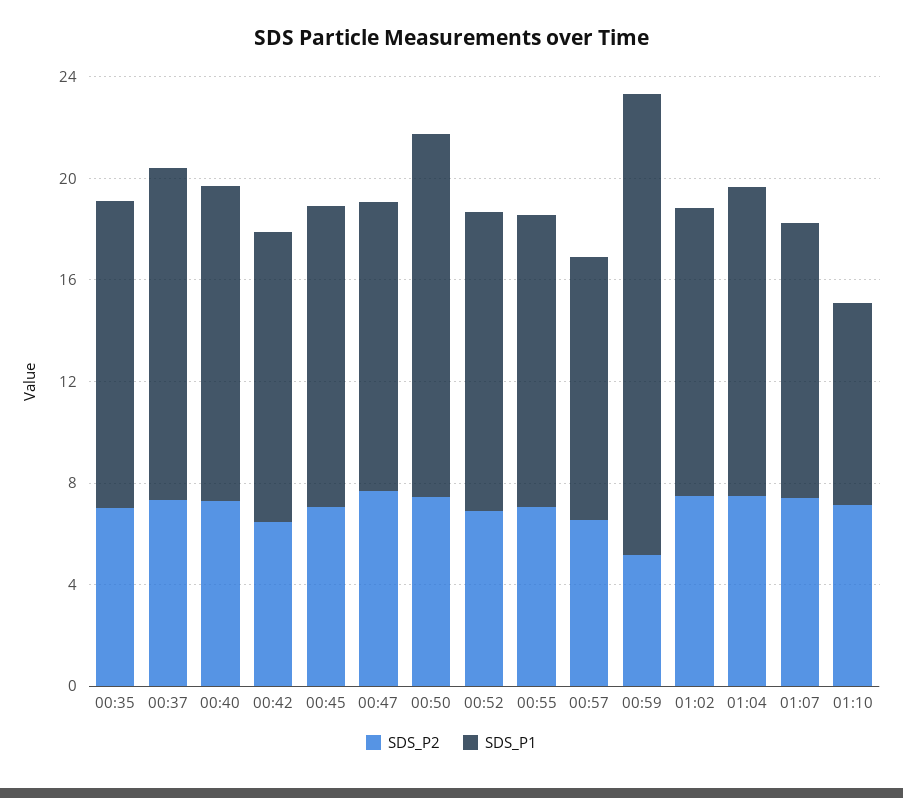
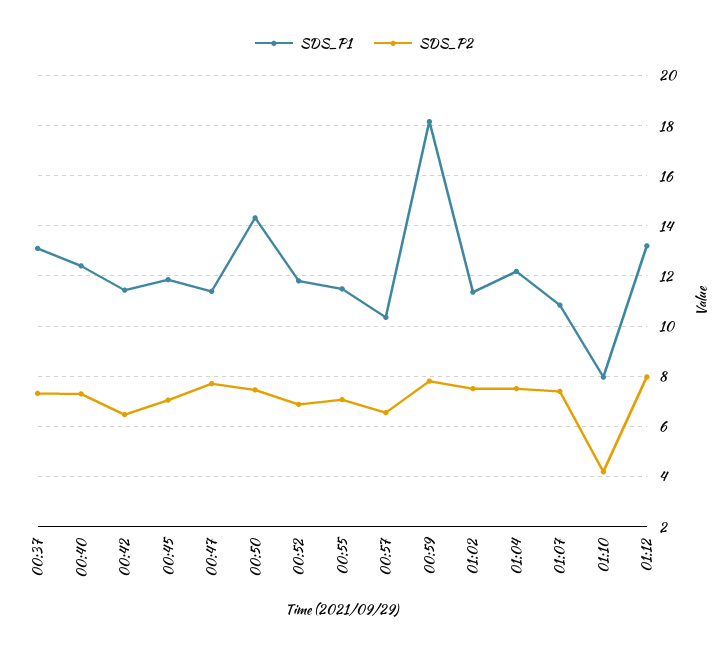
SDS_P2, 00:35: 7 -> none
SDS_P1, 00:35: 12 -> none
SDS_P2, 00:59: 5 -> 7.75
SDS_P2, 01:10: 7 -> 4.25
SDS_P1, 01:12: none -> 13.25
SDS_P2, 01:12: none -> 8

